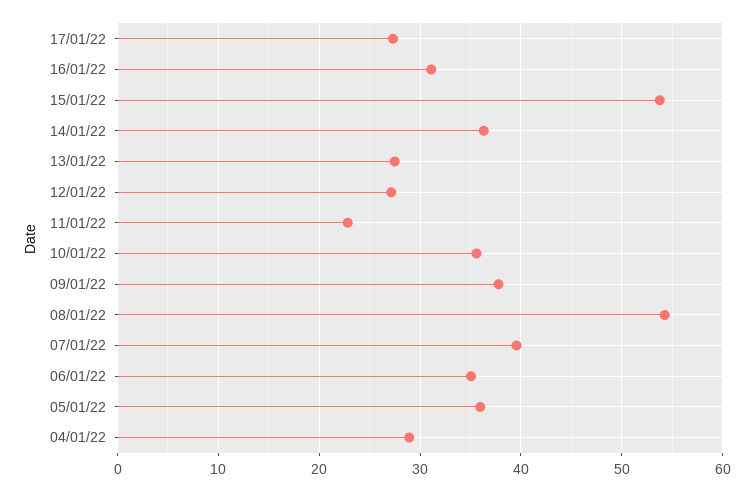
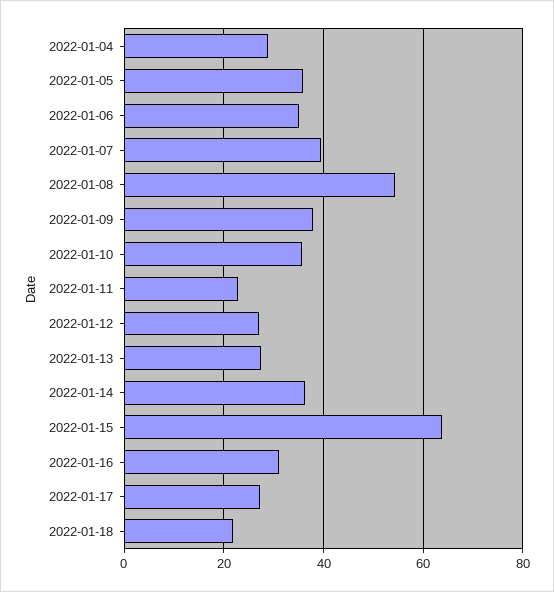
15/01/22: 54 -> 64
2022-01-18: none -> 22

